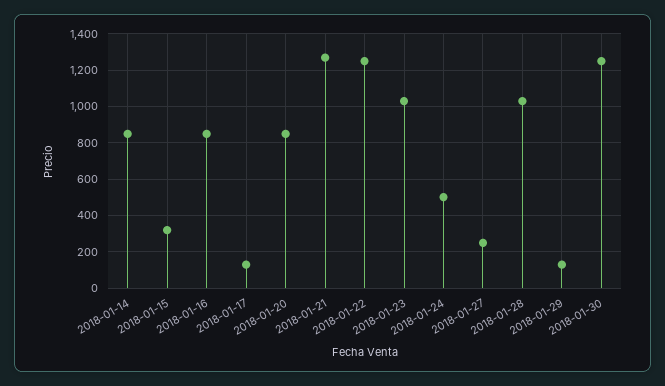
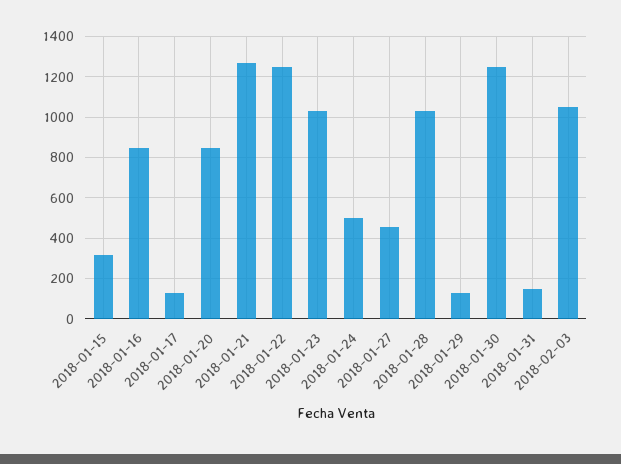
2018-01-14: 850 -> none
2018-01-27: 250 -> 450
2018-01-31: none -> 150
2018-02-03: none -> 1050

